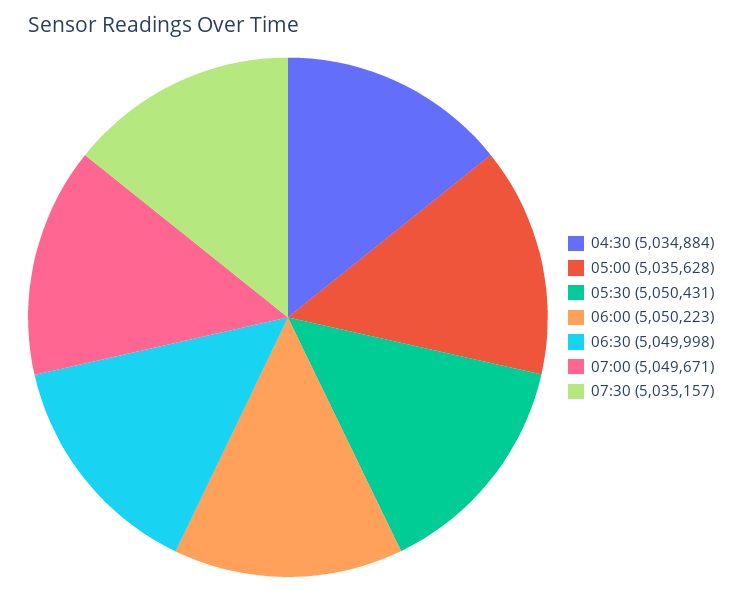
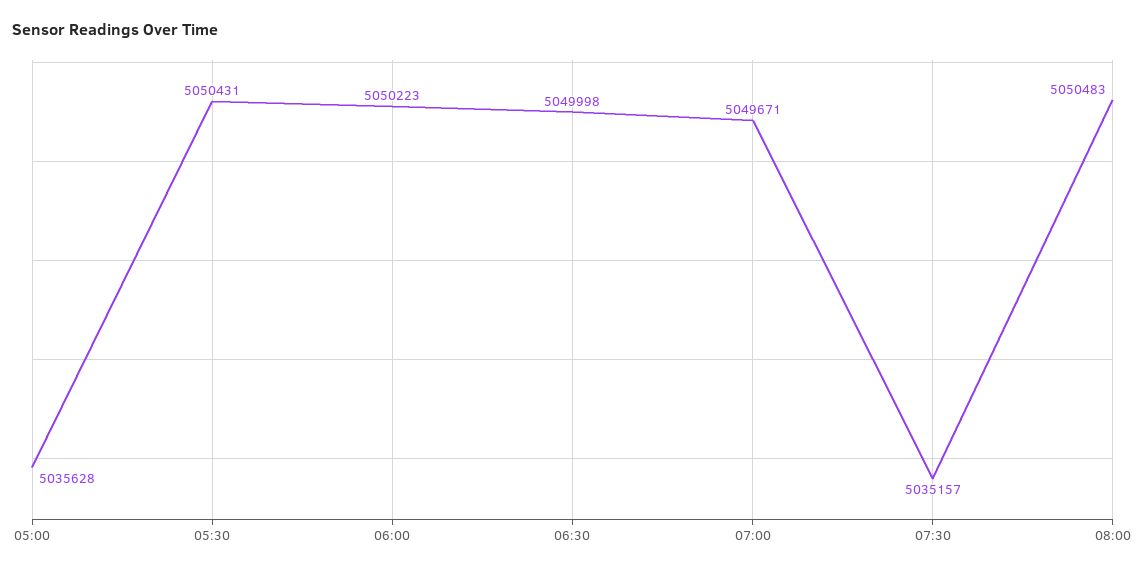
04:30: 5034884 -> none
08:00: none -> 5050483

